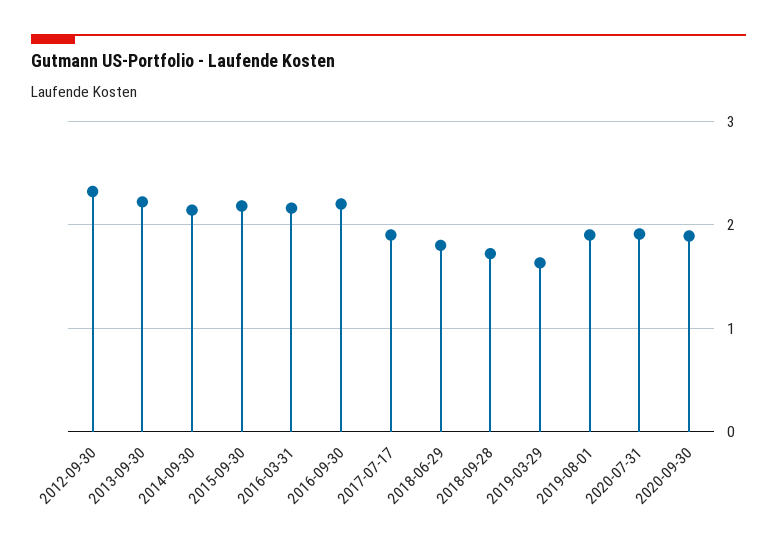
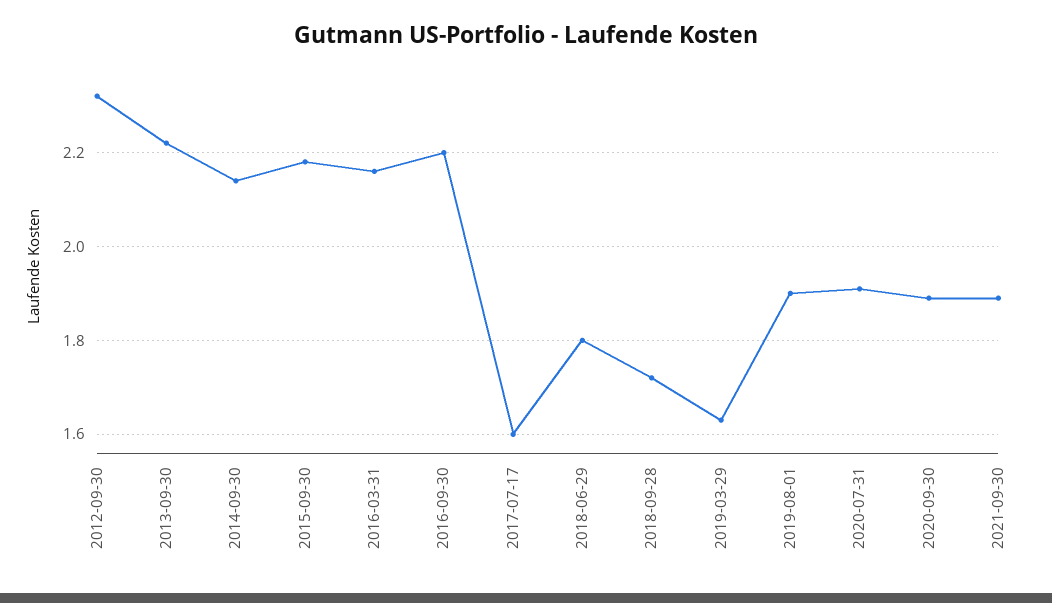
2017-07-17: 1.9 -> 1.6
2021-09-30: none -> 1.9

